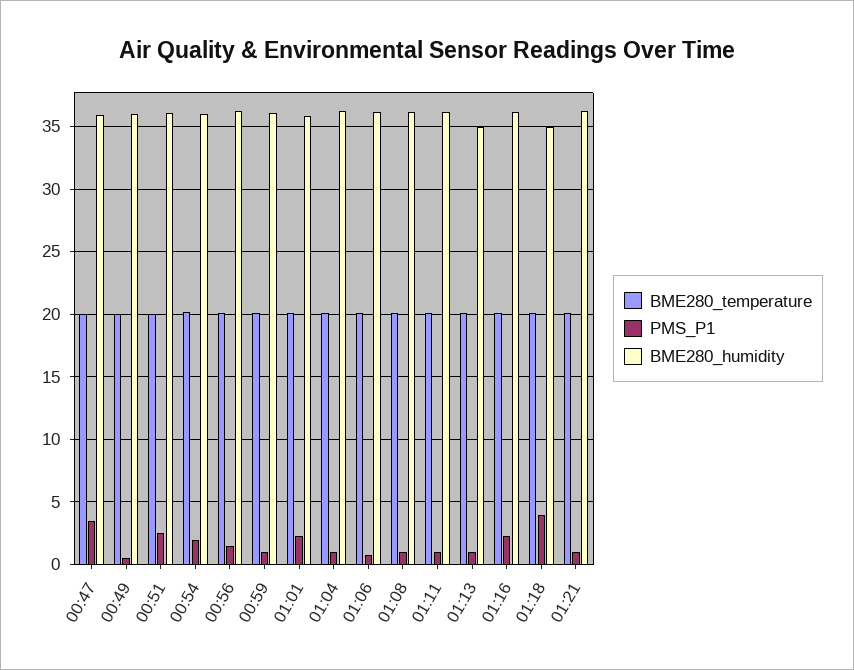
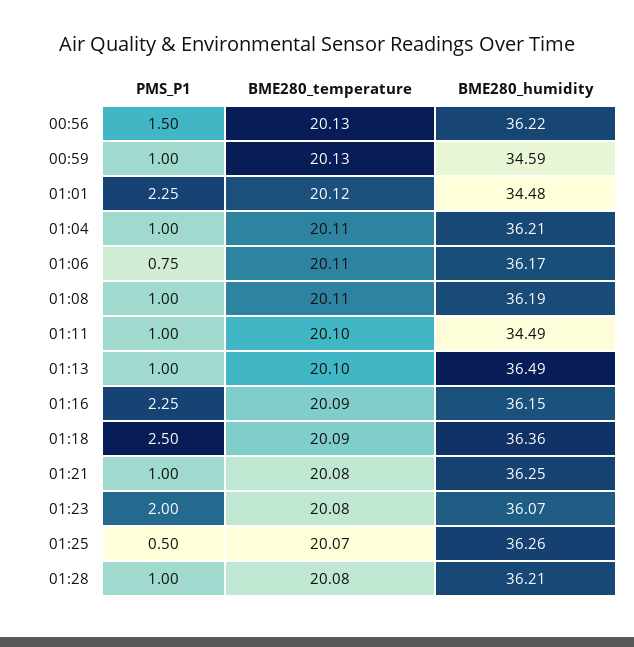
BME280_temperature, 00:47: 20 -> none
PMS_P1, 00:47: 3.5 -> none
BME280_humidity, 00:47: 36 -> none
BME280_temperature, 00:49: 20 -> none
PMS_P1, 00:49: 0.5 -> none
BME280_humidity, 00:49: 36 -> none
BME280_temperature, 00:51: 20 -> none
PMS_P1, 00:51: 2.5 -> none
BME280_humidity, 00:51: 36 -> none
BME280_temperature, 00:54: 20 -> none
PMS_P1, 00:54: 2 -> none
BME280_humidity, 00:54: 36 -> none
BME280_humidity, 00:59: 36 -> 34.59
BME280_humidity, 01:01: 36 -> 34.48
BME280_humidity, 01:11: 36 -> 34.49
BME280_humidity, 01:13: 35 -> 36.49
PMS_P1, 01:18: 4 -> 2.5
BME280_humidity, 01:18: 35 -> 36.36
PMS_P1, 01:23: none -> 2
BME280_temperature, 01:23: none -> 20.08
BME280_humidity, 01:23: none -> 36.07
PMS_P1, 01:25: none -> 0.5
BME280_temperature, 01:25: none -> 20.07
BME280_humidity, 01:25: none -> 36.26
PMS_P1, 01:28: none -> 1
BME280_temperature, 01:28: none -> 20.08
BME280_humidity, 01:28: none -> 36.21

